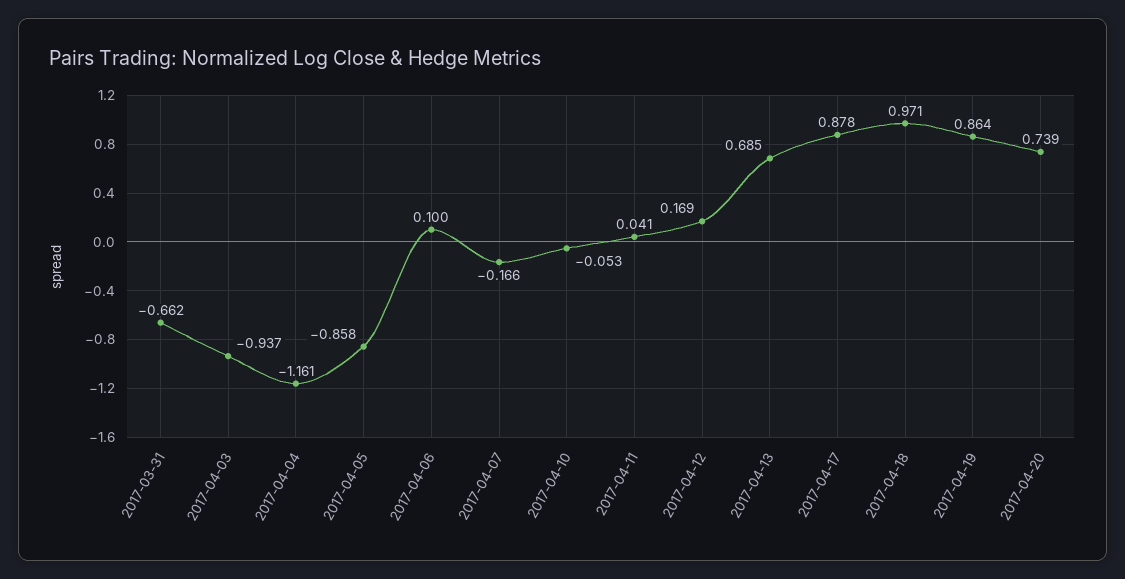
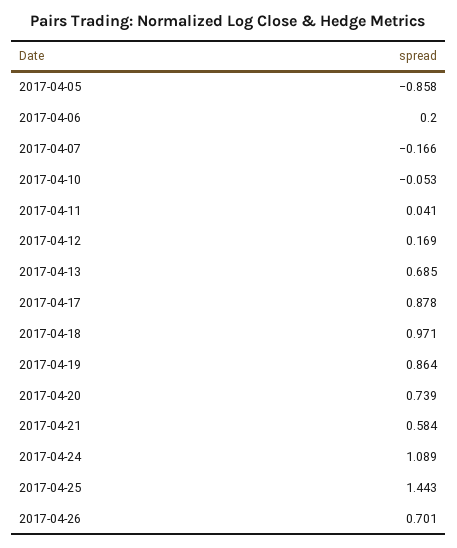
2017-03-31: -0.662 -> none
2017-04-03: -0.937 -> none
2017-04-04: -1.161 -> none
2017-04-06: 0.1 -> 0.2
2017-04-21: none -> 0.584
2017-04-24: none -> 1.089
2017-04-25: none -> 1.443
2017-04-26: none -> 0.701

